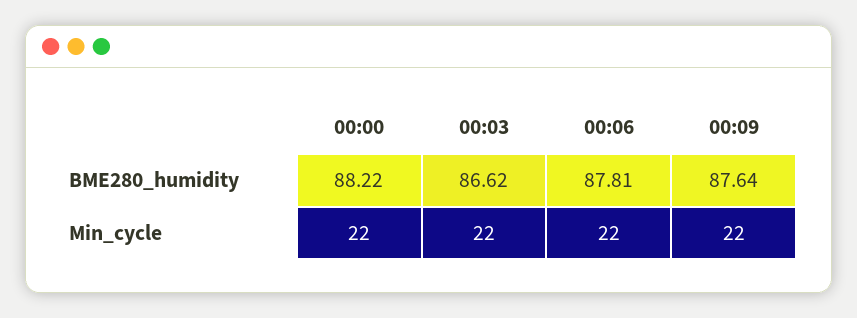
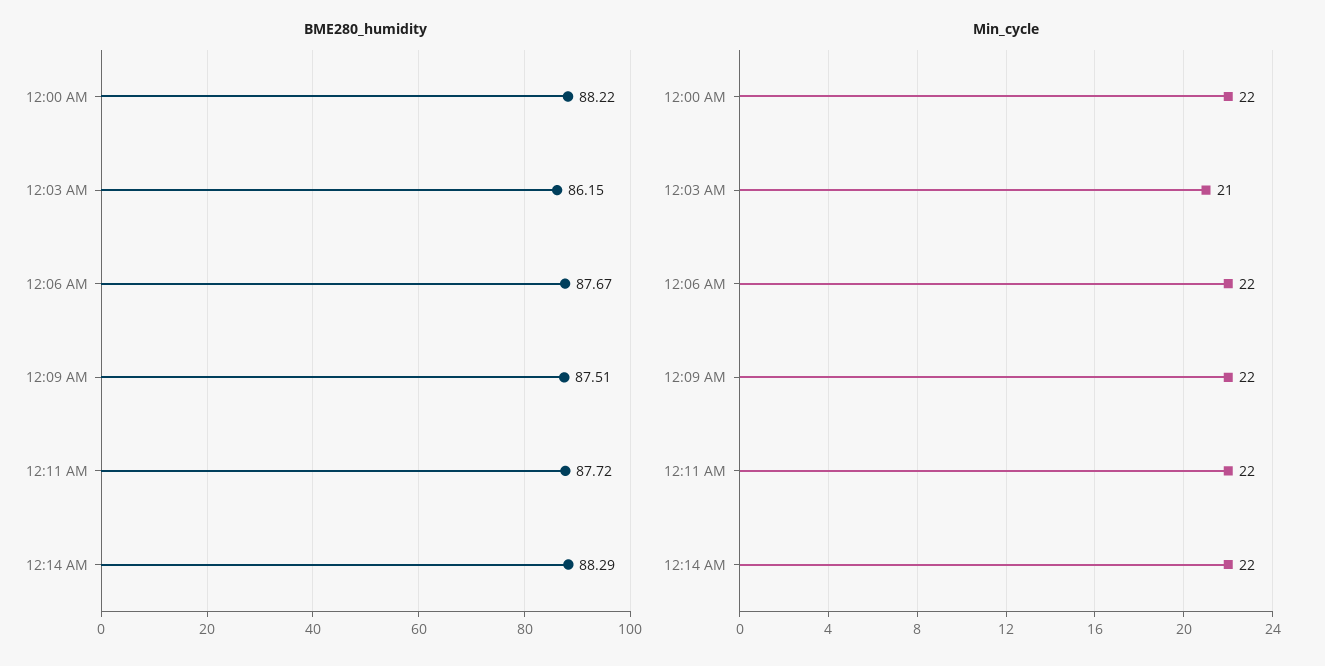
BME280_humidity, 00:03: 86.62 -> 86.15
BME280_humidity, 00:06: 87.81 -> 87.67
BME280_humidity, 00:09: 87.64 -> 87.51
Min_cycle, 00:03: 22 -> 21
BME280_humidity, 12:11 AM: none -> 87.72
BME280_humidity, 12:14 AM: none -> 88.29
Min_cycle, 12:11 AM: none -> 22
Min_cycle, 12:14 AM: none -> 22

